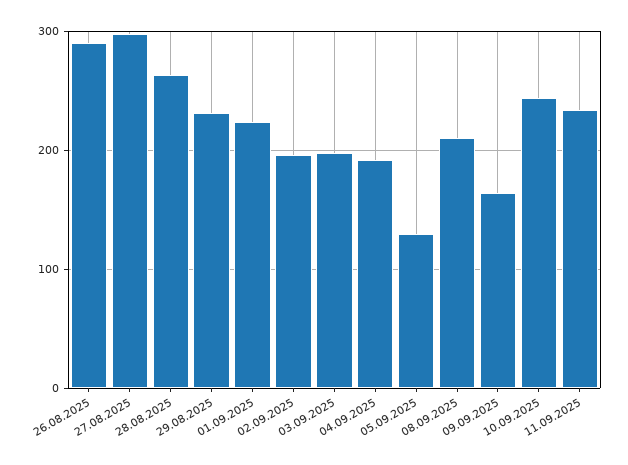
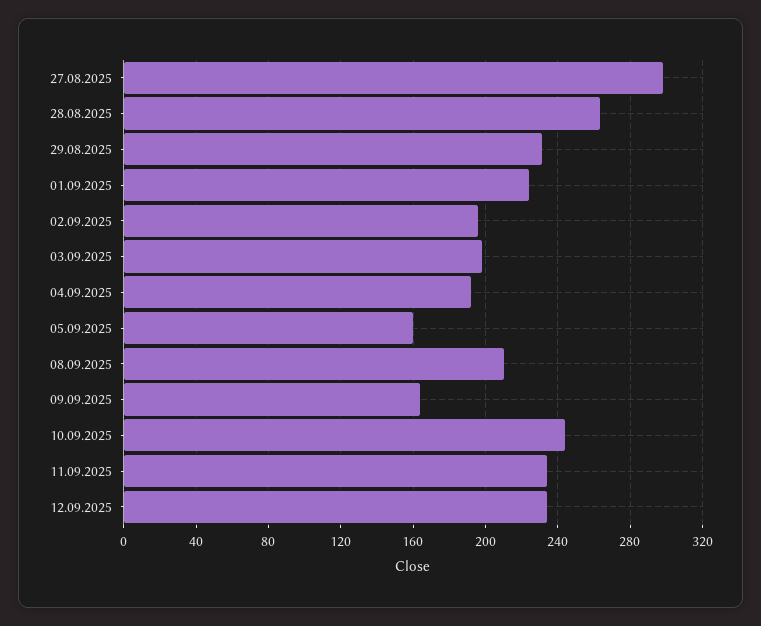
26.08.2025: 290 -> none
05.09.2025: 130 -> 160
12.09.2025: none -> 235

